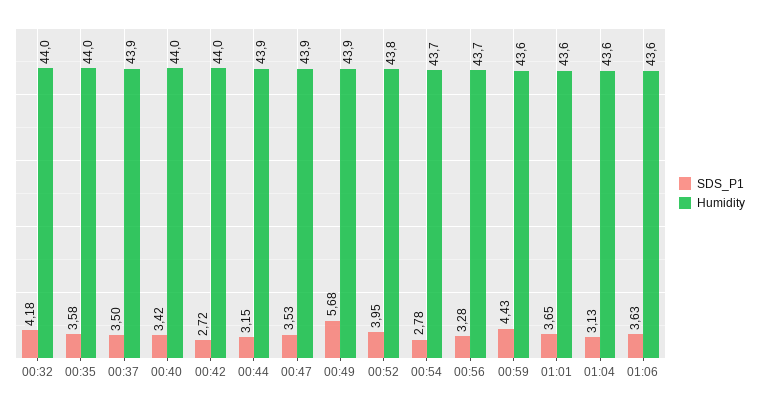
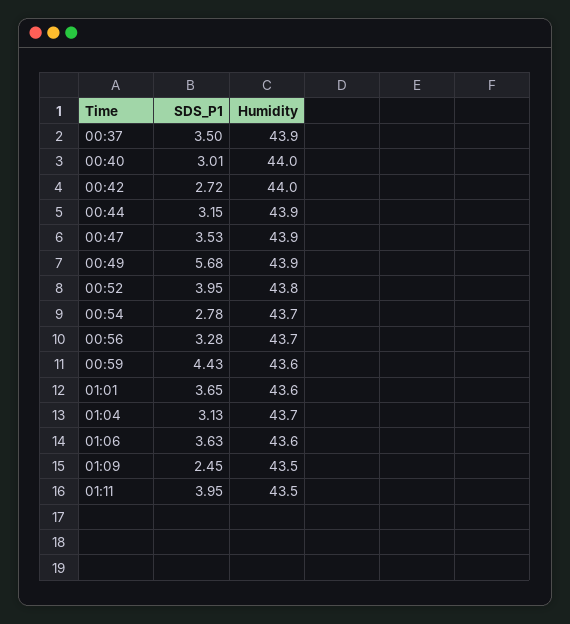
SDS_P1, 00:32: 4.18 -> none
Humidity, 00:32: 44 -> none
SDS_P1, 00:35: 3.58 -> none
Humidity, 00:35: 44 -> none
SDS_P1, 00:40: 3.42 -> 3.01
Humidity, 01:04: 43.6 -> 43.7
SDS_P1, 01:09: none -> 2.45
Humidity, 01:09: none -> 43.5
SDS_P1, 01:11: none -> 3.95
Humidity, 01:11: none -> 43.5

